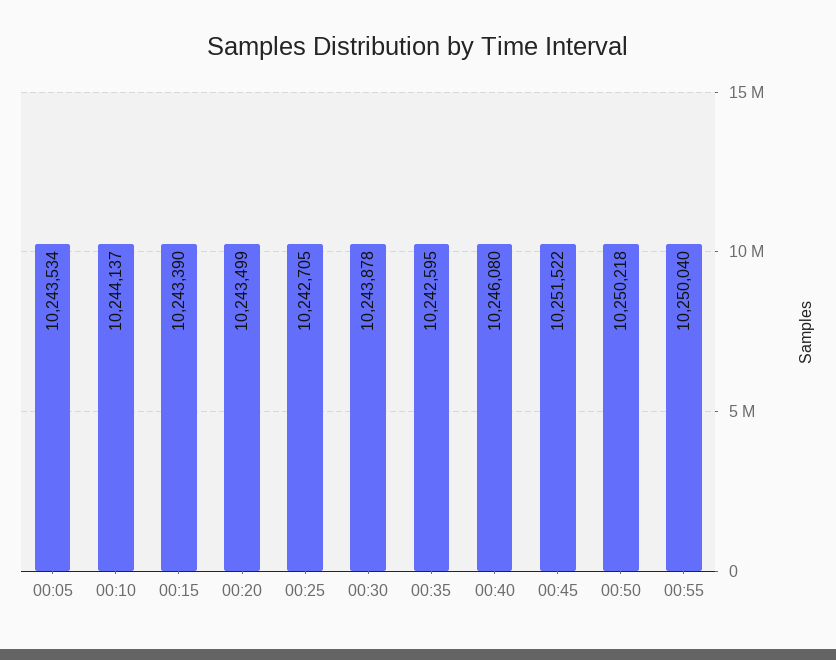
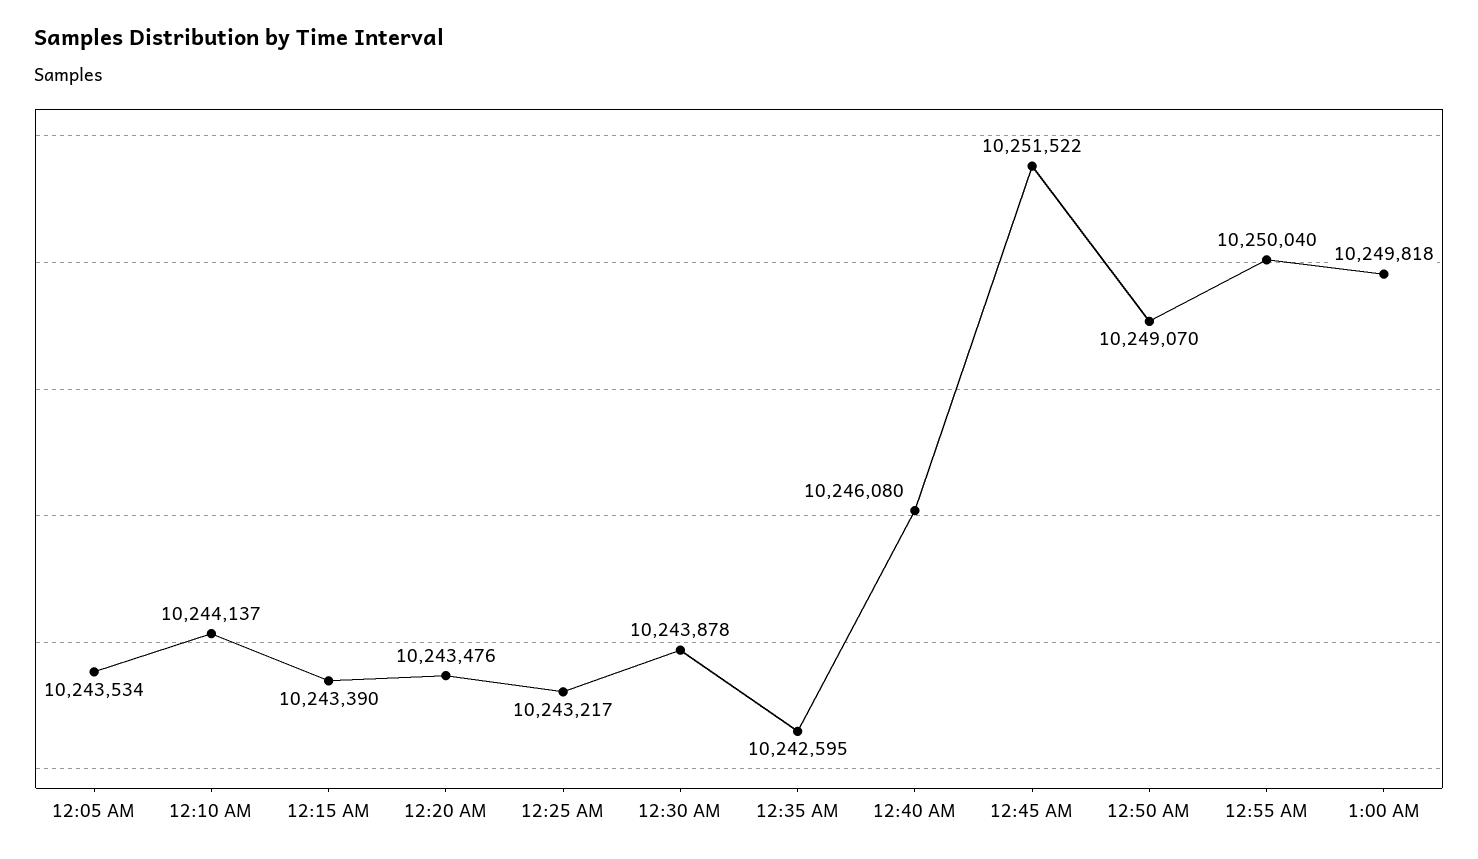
00:20: 10243499 -> 10243476
00:25: 10242705 -> 10243217
00:50: 10250218 -> 10249070
1:00 AM: none -> 10249818

